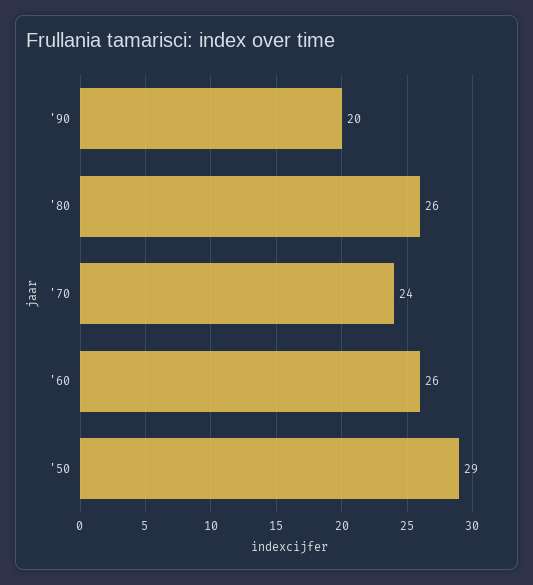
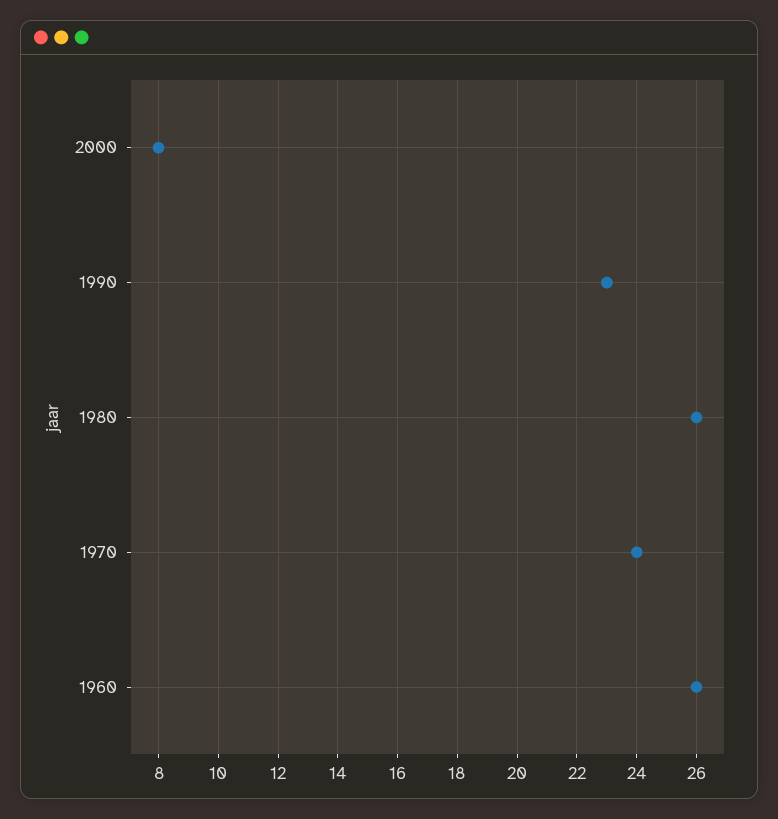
'90: 20 -> 23
'50: 29 -> none
2000: none -> 8

